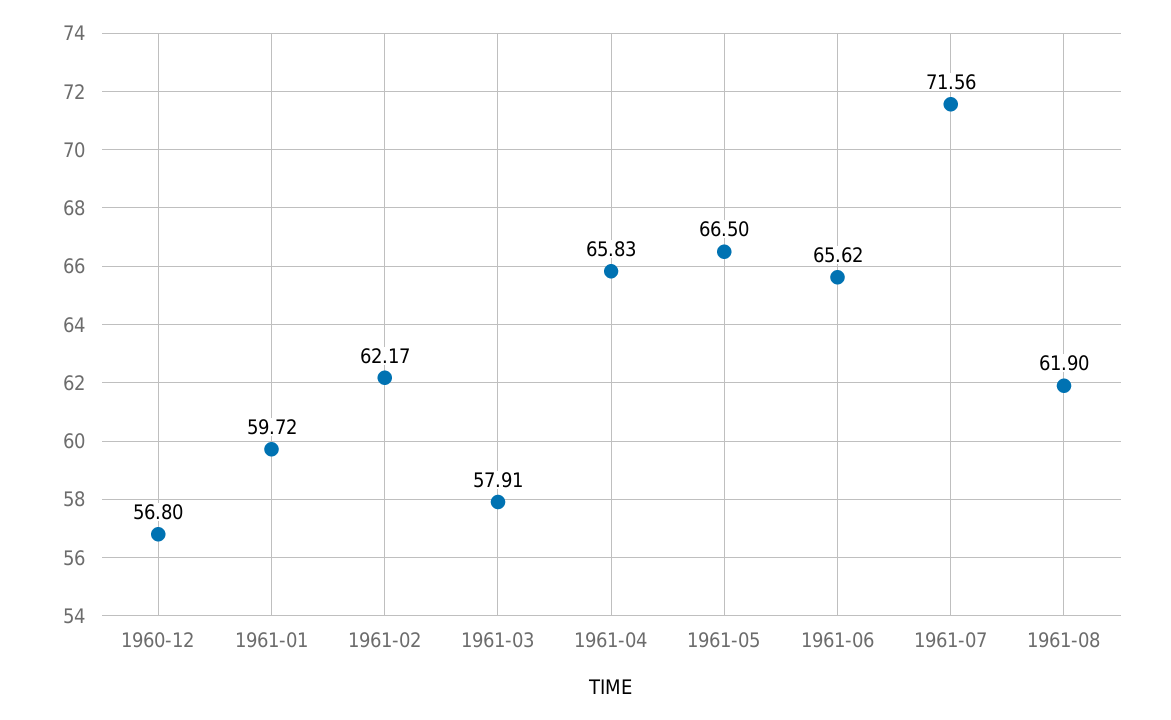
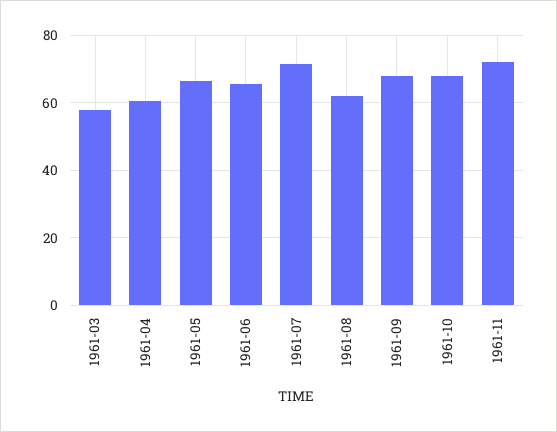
1960-12: 56.8 -> none
1961-01: 59.72 -> none
1961-02: 62.17 -> none
1961-04: 65.83 -> 60
1961-09: none -> 68
1961-10: none -> 68
1961-11: none -> 72

